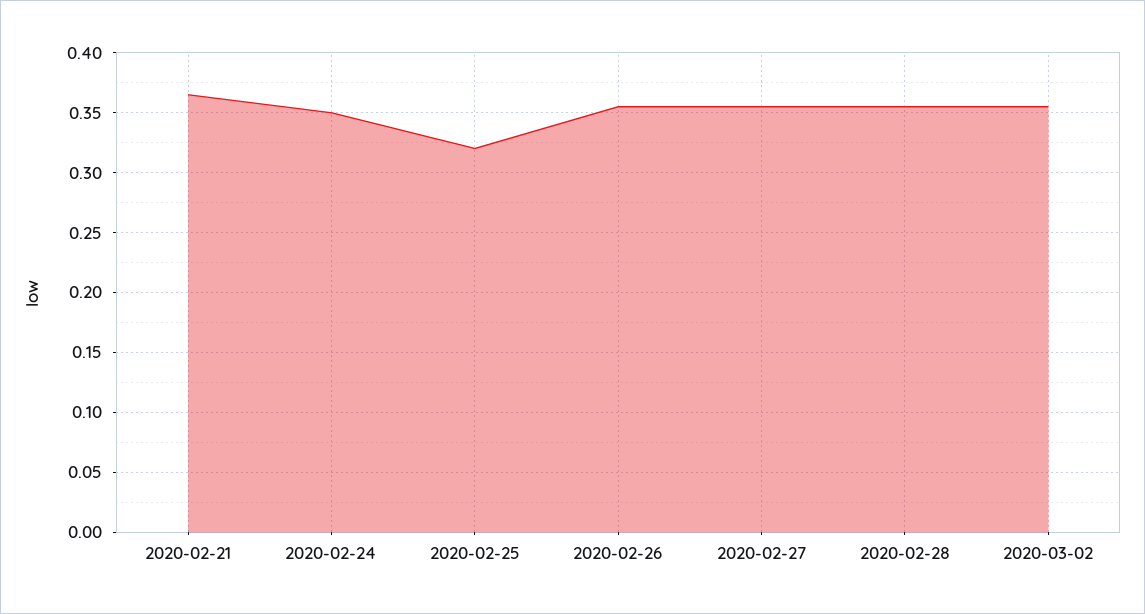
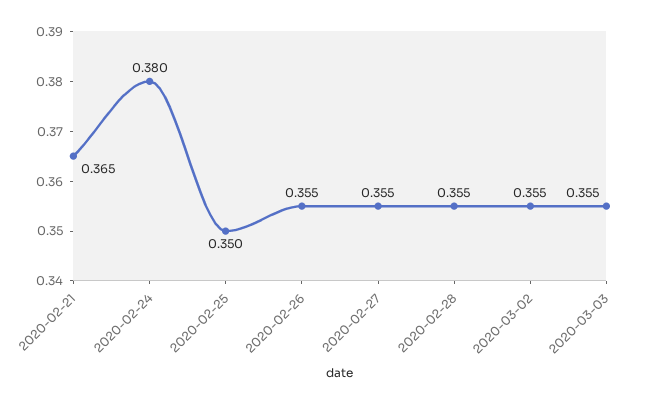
2020-02-24: 0.35 -> 0.38
2020-02-25: 0.32 -> 0.35
2020-03-03: none -> 0.355

